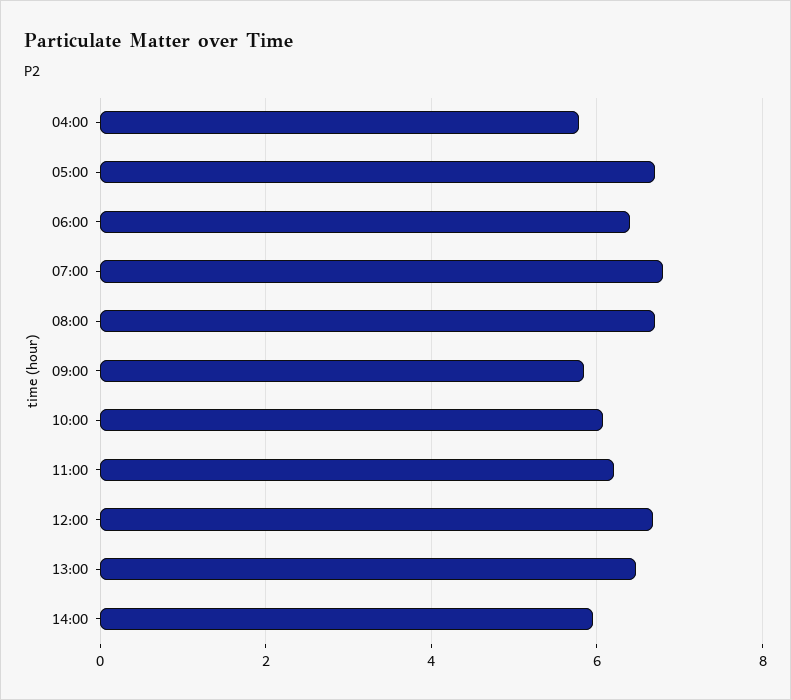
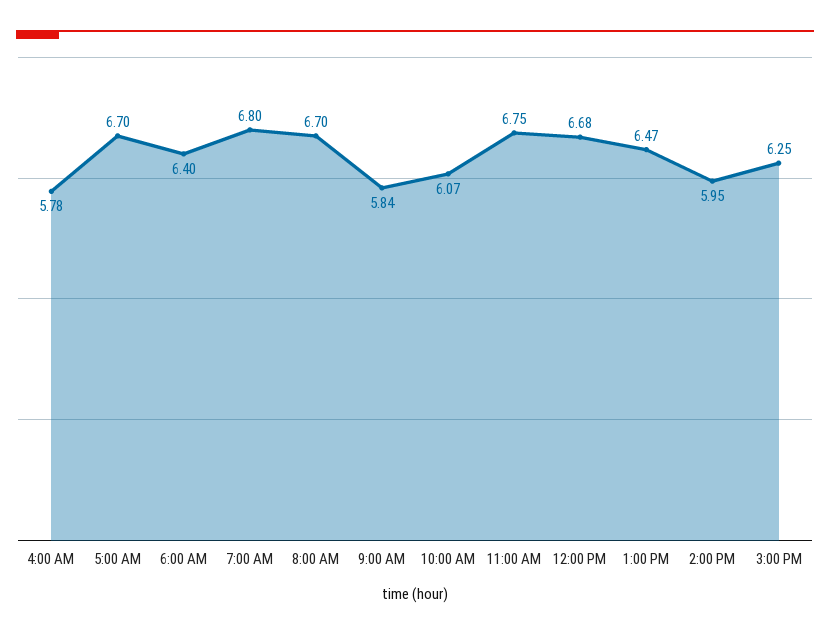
11:00: 6.2 -> 6.75
3:00 PM: none -> 6.25

